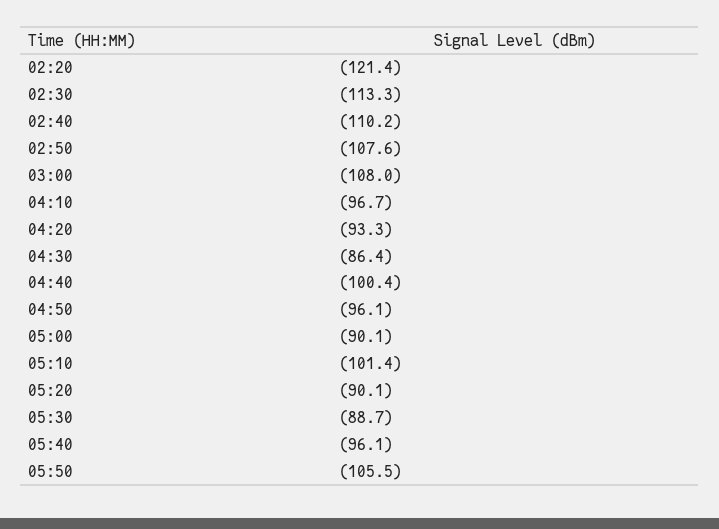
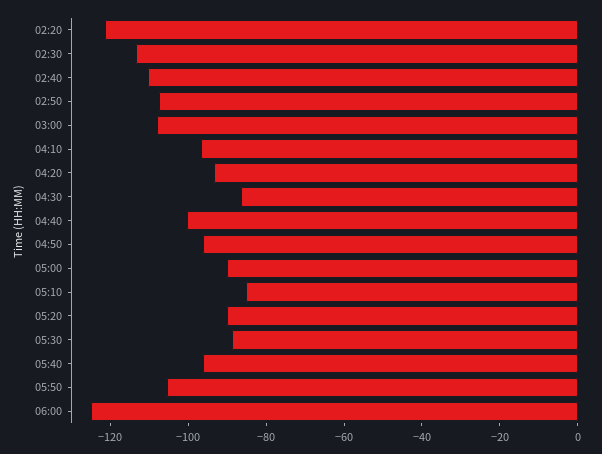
05:10: -101.4 -> -85
06:00: none -> -125

